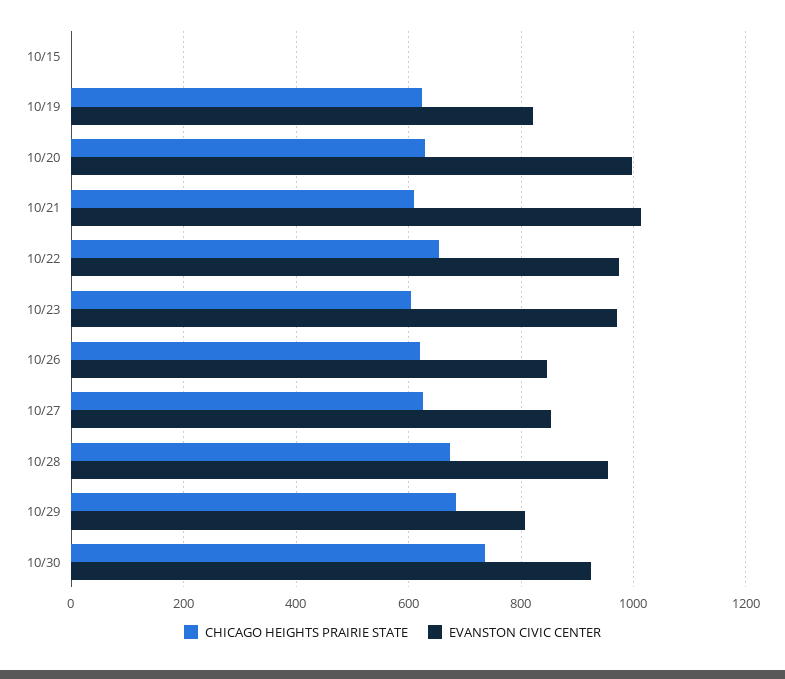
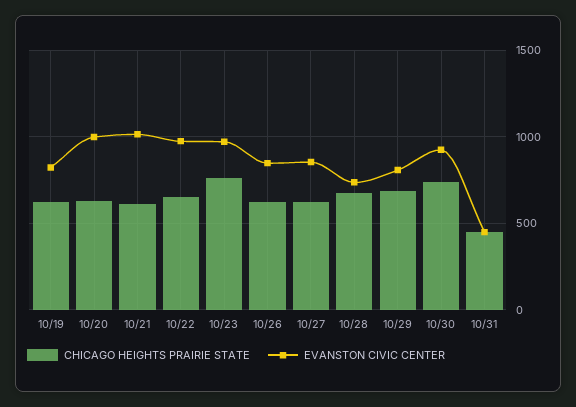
CHICAGO HEIGHTS PRAIRIE STATE, 10/15: 0 -> none
EVANSTON CIVIC CENTER, 10/15: 0 -> none
CHICAGO HEIGHTS PRAIRIE STATE, 10/23: 600 -> 750
EVANSTON CIVIC CENTER, 10/28: 960 -> 750
CHICAGO HEIGHTS PRAIRIE STATE, 10/31: none -> 450
EVANSTON CIVIC CENTER, 10/31: none -> 450

